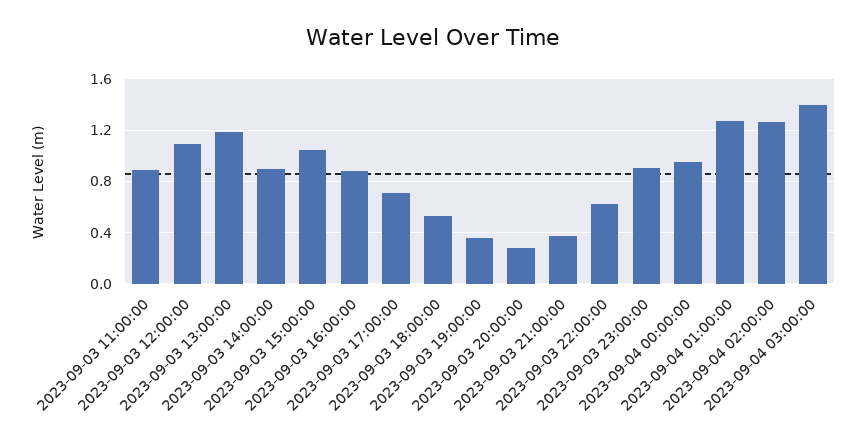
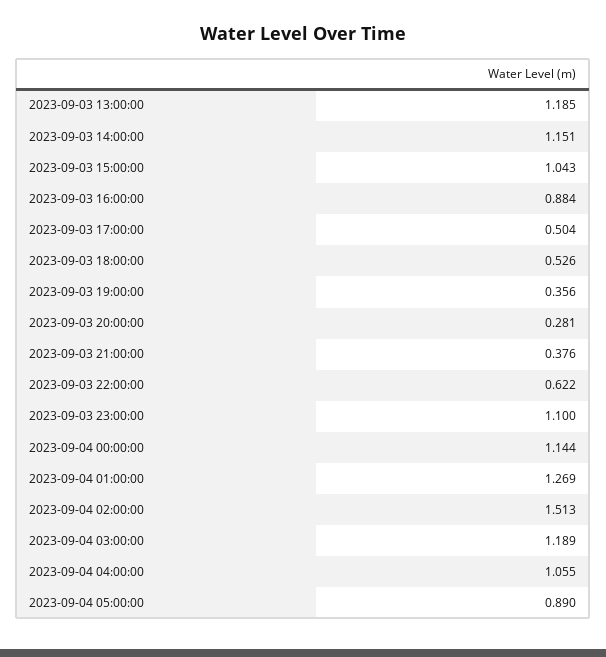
2023-09-03 11:00:00: 0.9 -> none
2023-09-03 12:00:00: 1.1 -> none
2023-09-03 14:00:00: 0.9 -> 1.151
2023-09-03 17:00:00: 0.7 -> 0.504
2023-09-03 23:00:00: 0.9 -> 1.1
2023-09-04 00:00:00: 0.95 -> 1.144
2023-09-04 02:00:00: 1.25 -> 1.513
2023-09-04 03:00:00: 1.4 -> 1.189
2023-09-04 04:00:00: none -> 1.055
2023-09-04 05:00:00: none -> 0.89

